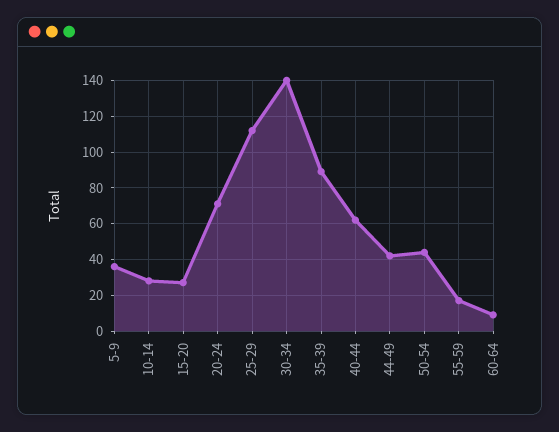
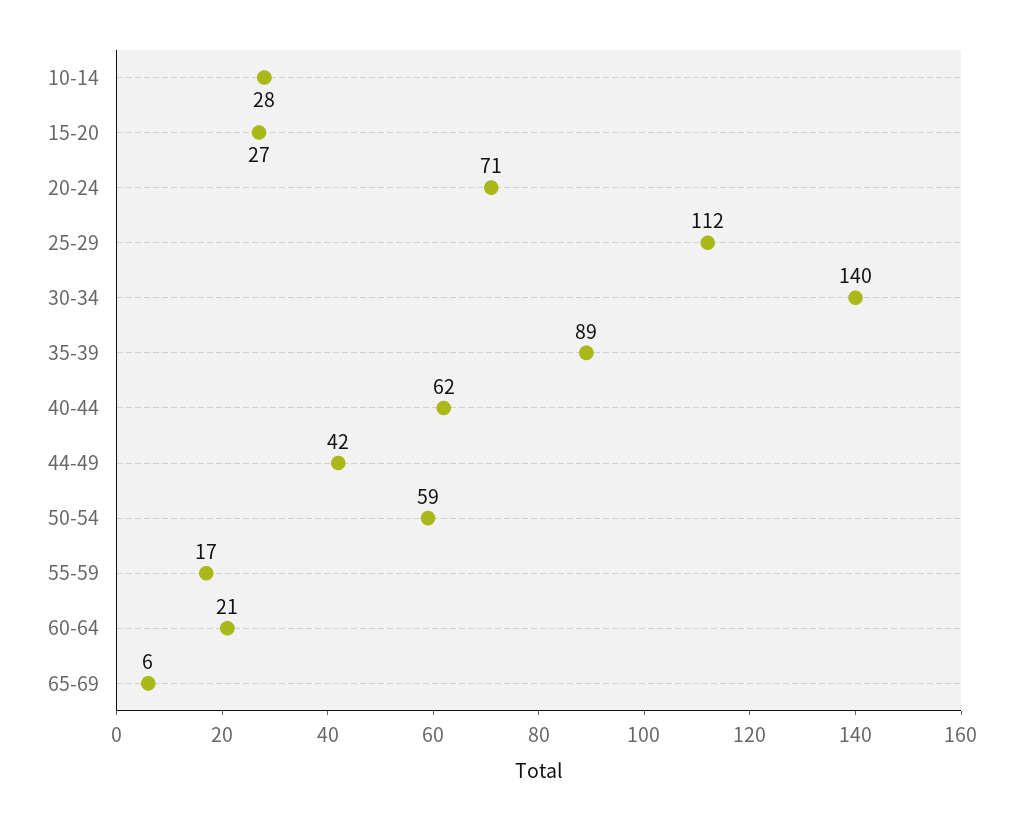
5-9: 35 -> none
50-54: 45 -> 59
60-64: 10 -> 21
65-69: none -> 6

